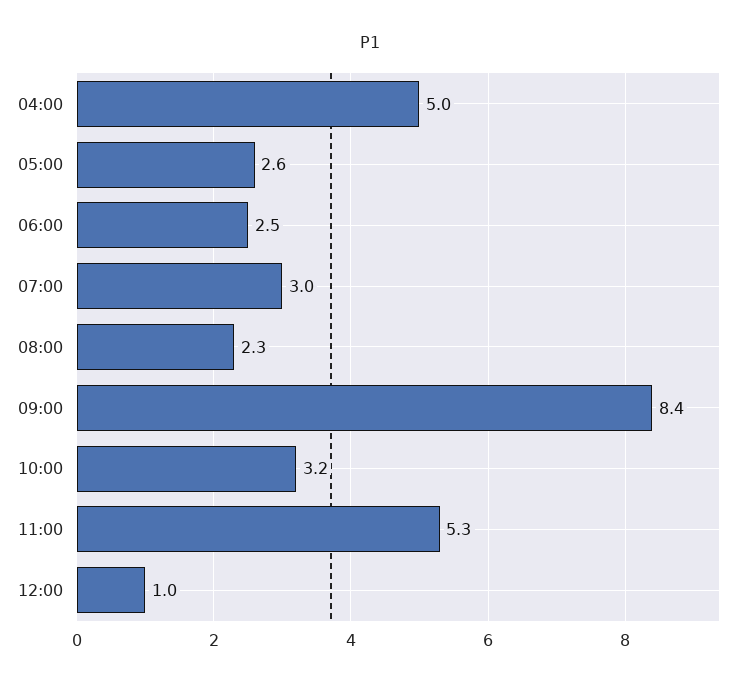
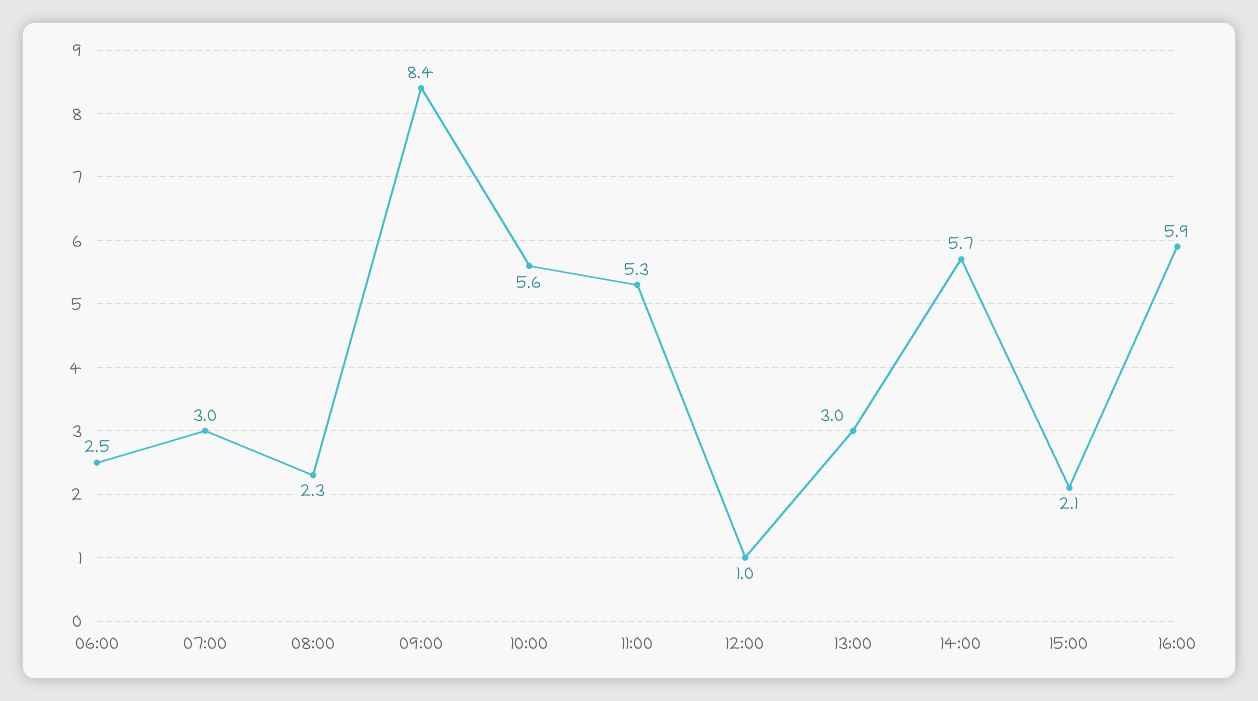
04:00: 5 -> none
05:00: 2.6 -> none
10:00: 3.2 -> 5.6
13:00: none -> 3
14:00: none -> 5.7
15:00: none -> 2.1
16:00: none -> 5.9

